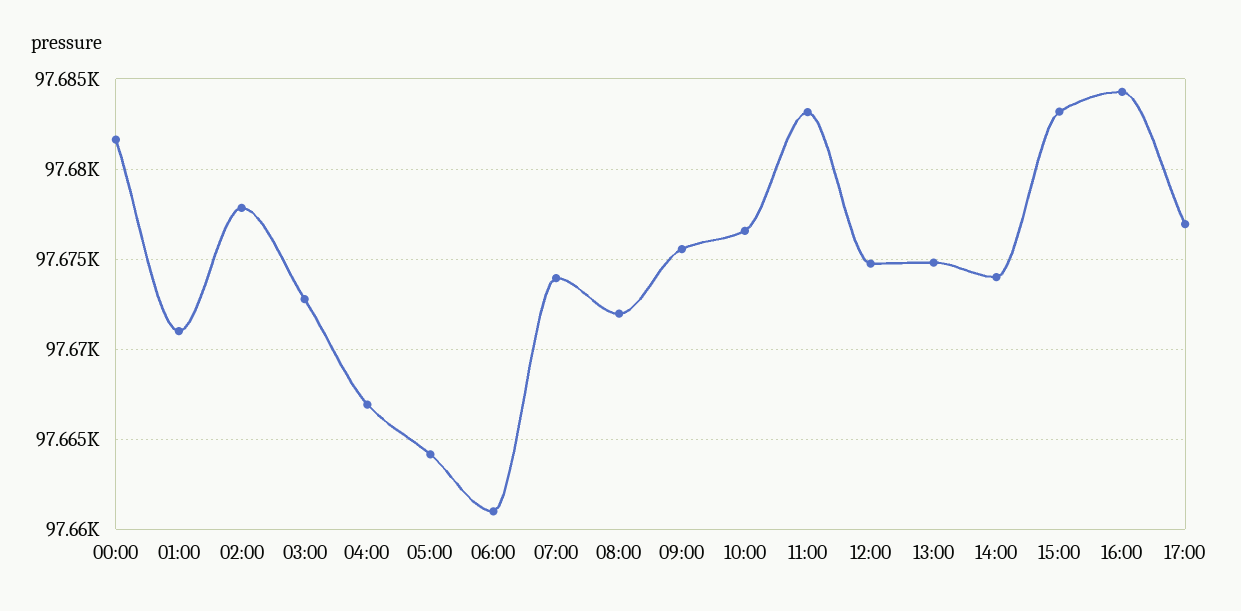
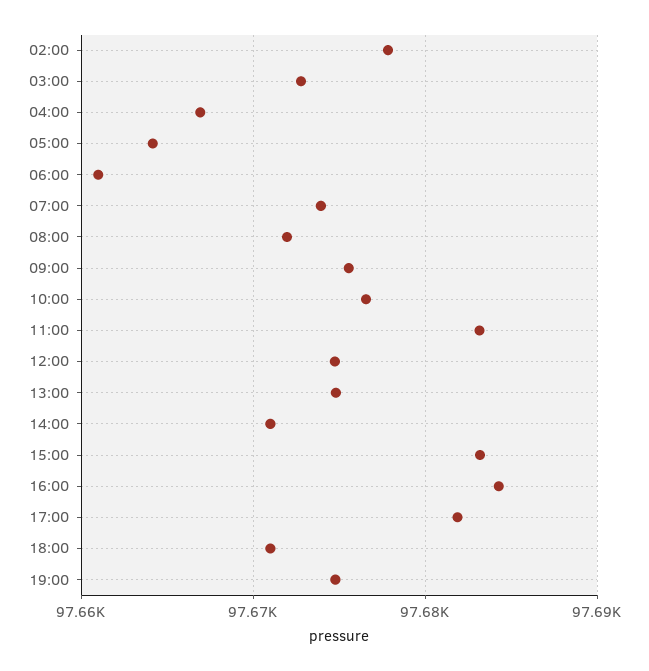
00:00: 97681.5 -> none
01:00: 97671 -> none
14:00: 97674 -> 97671
17:00: 97677 -> 97682
18:00: none -> 97671
19:00: none -> 97675

